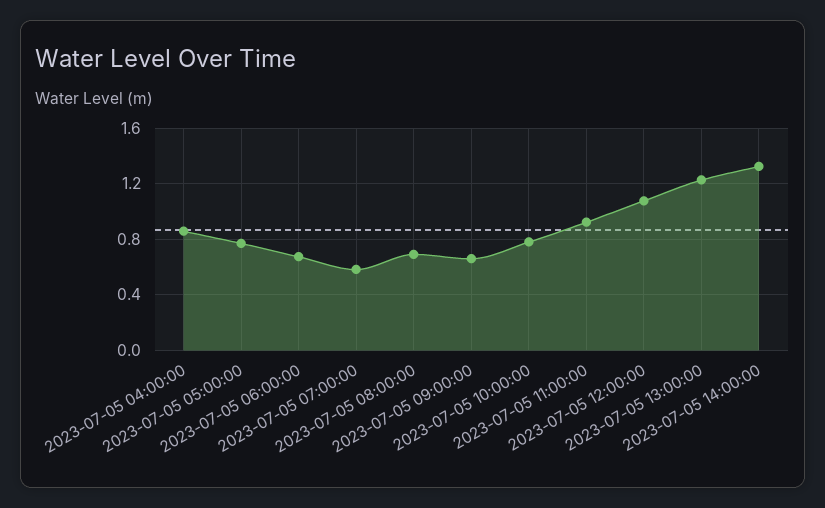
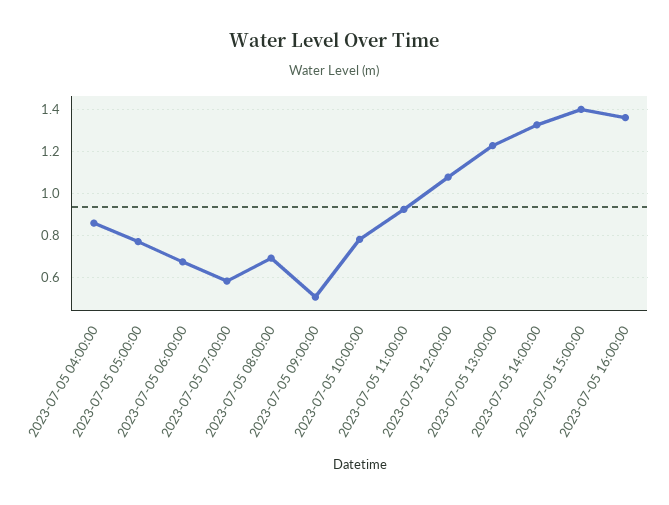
2023-07-05 09:00:00: 0.65 -> 0.5
2023-07-05 15:00:00: none -> 1.4
2023-07-05 16:00:00: none -> 1.35

